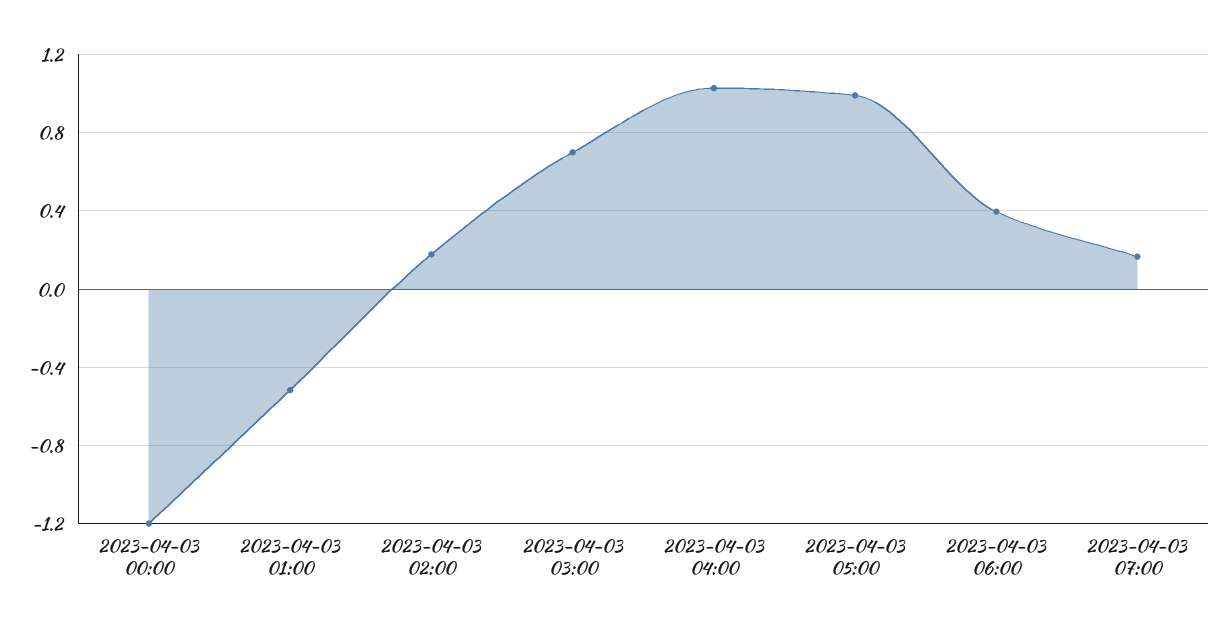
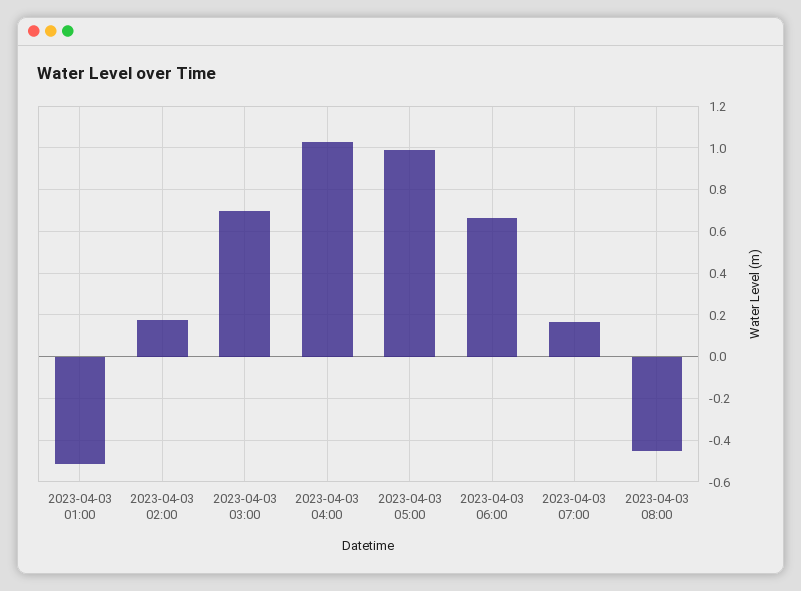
2023-04-03 00:00: -1.2 -> none
2023-04-03 06:00: 0.4 -> 0.65
2023-04-03 08:00: none -> -0.45

